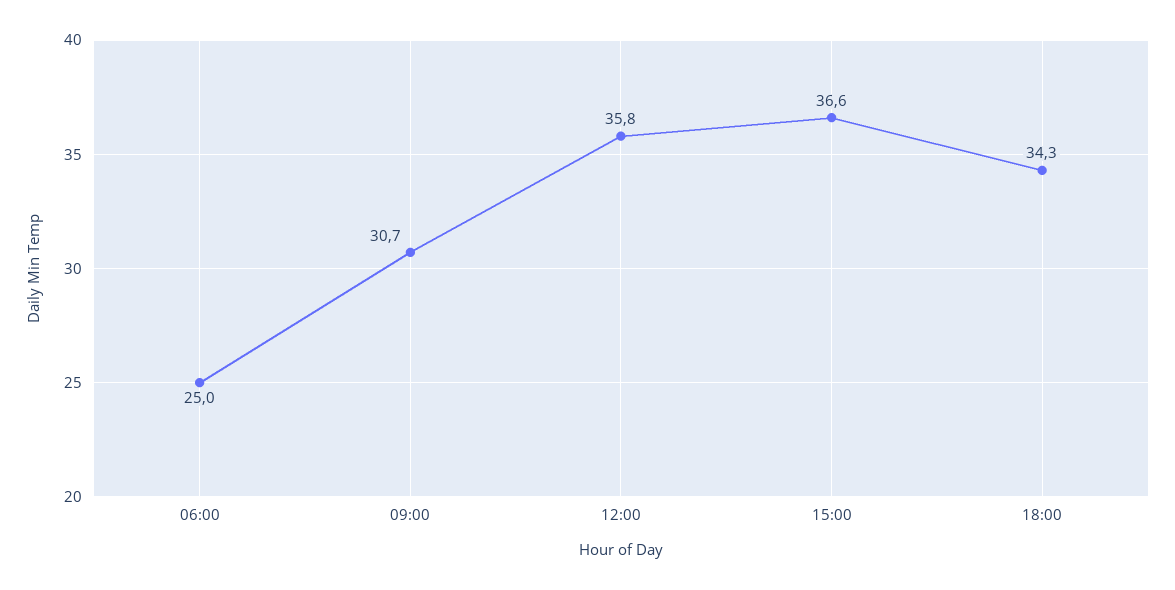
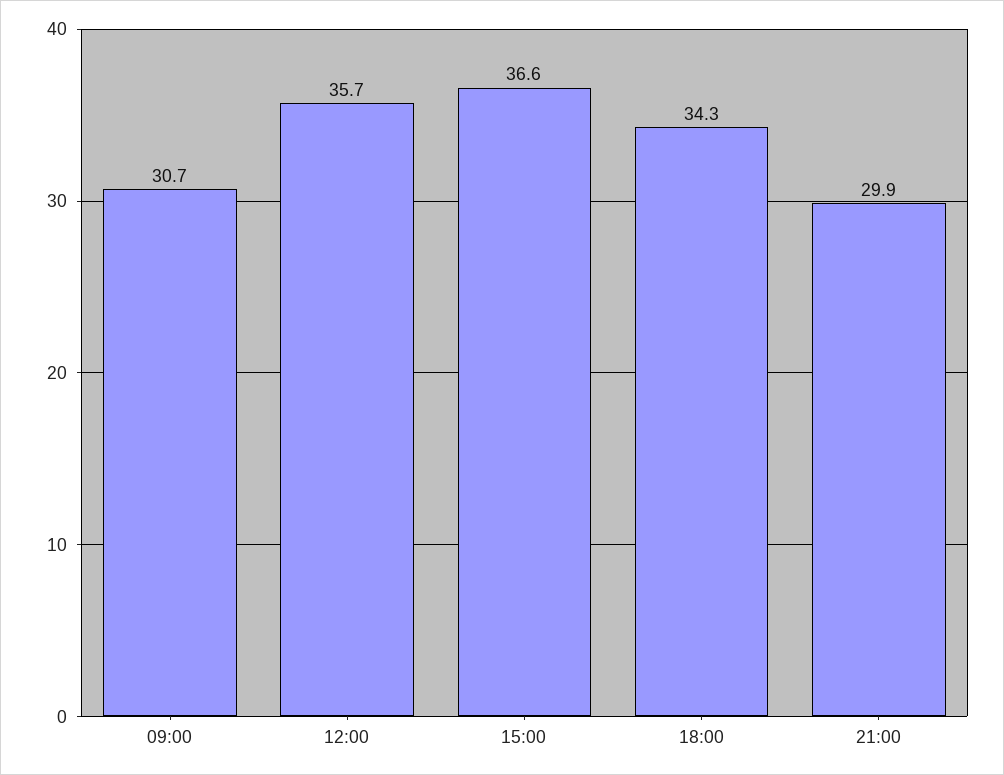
06:00: 25 -> none
12:00: 35.8 -> 35.7
21:00: none -> 29.9

